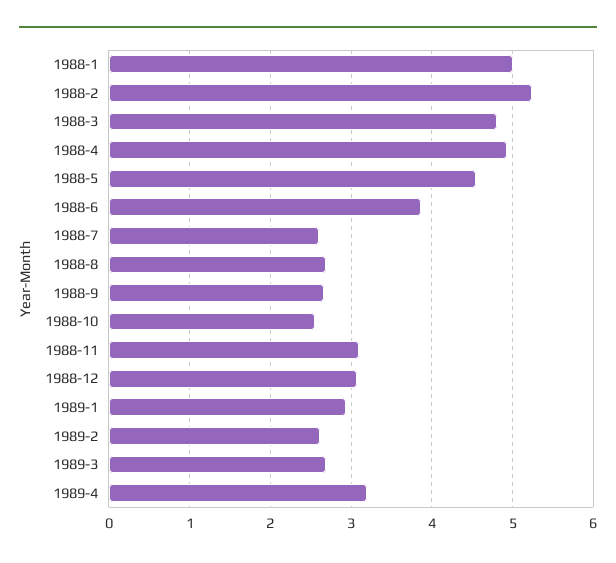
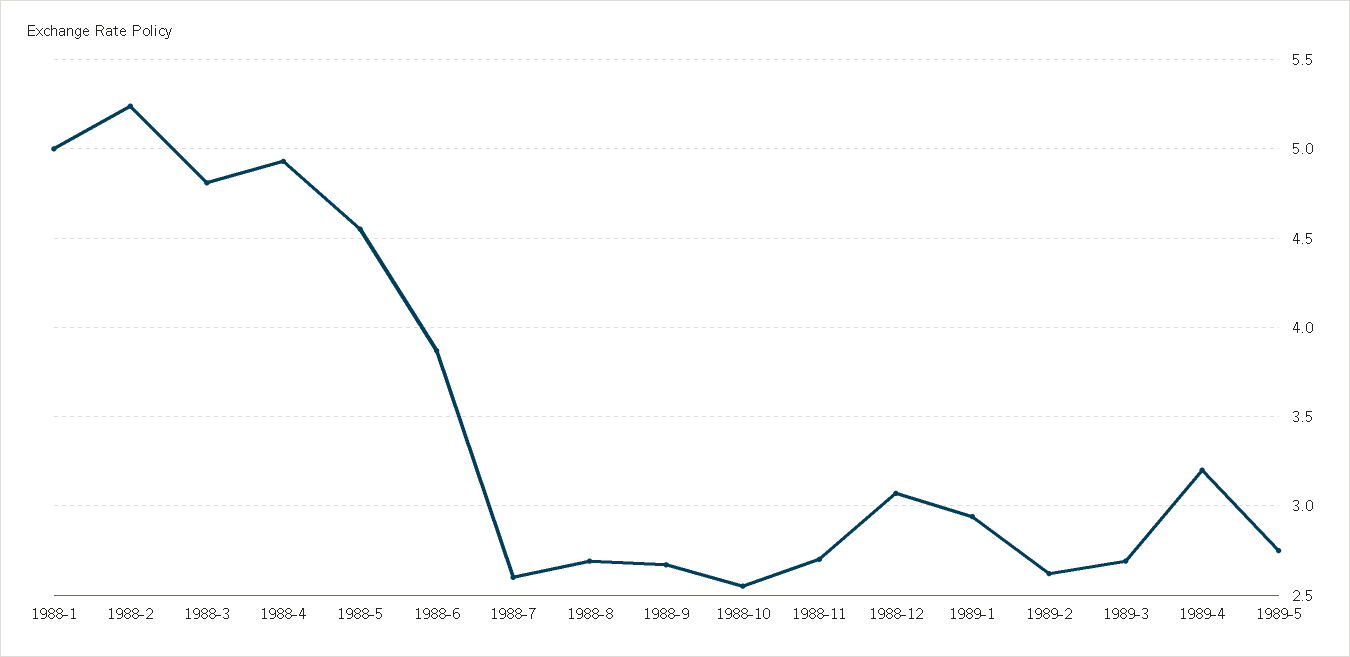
1988-11: 3.1 -> 2.7
1989-5: none -> 2.75

